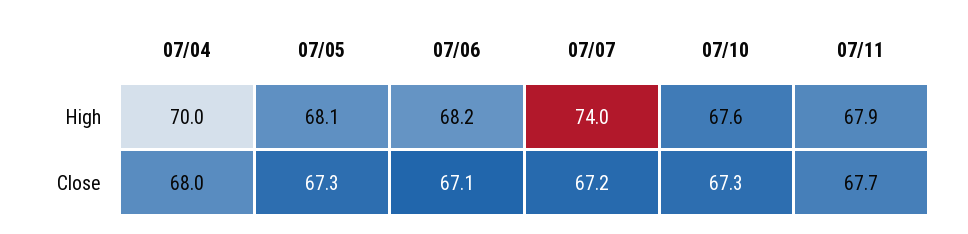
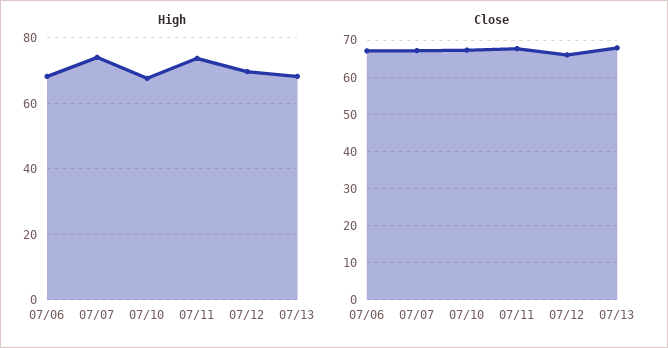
High, 07/04: 70 -> none
High, 07/05: 68.1 -> none
High, 07/11: 67.9 -> 74
Close, 07/04: 68 -> none
Close, 07/05: 67.3 -> none
High, 07/12: none -> 70
High, 07/13: none -> 68
Close, 07/12: none -> 66
Close, 07/13: none -> 68

